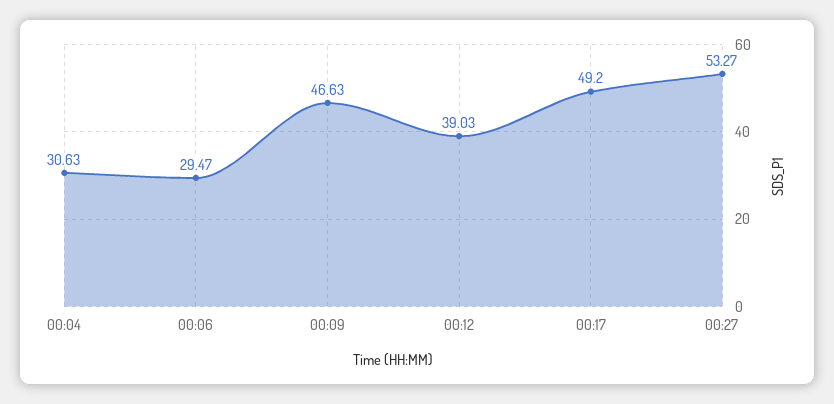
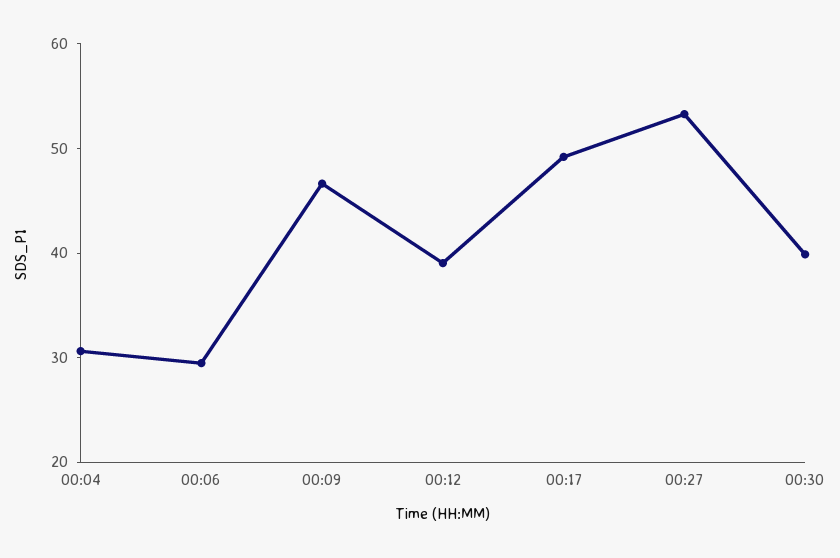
00:30: none -> 40

